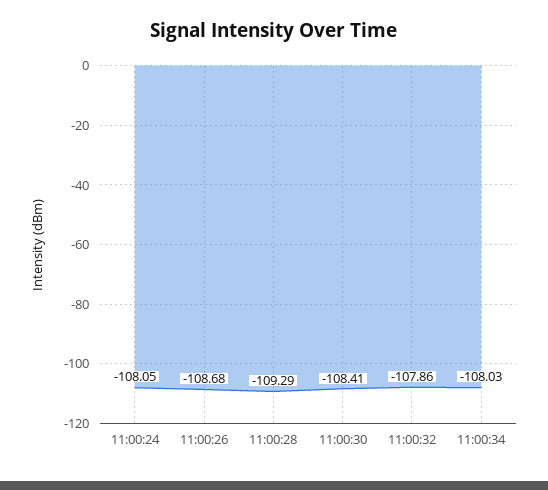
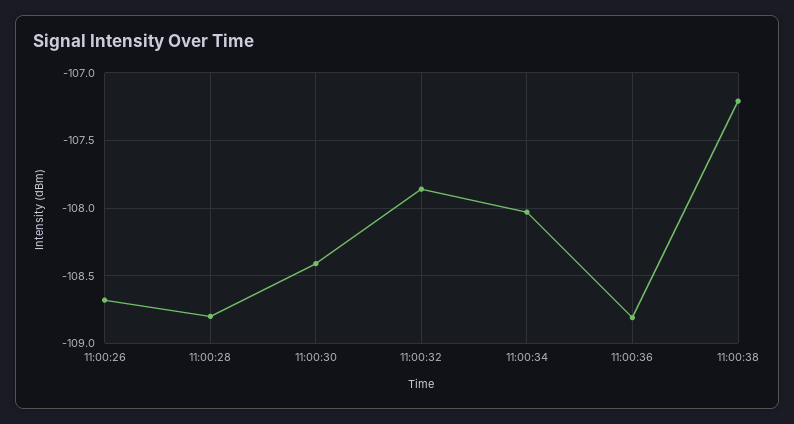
11:00:24: -108.05 -> none
11:00:28: -109.29 -> -108.8
11:00:36: none -> -108.8
11:00:38: none -> -107.2

